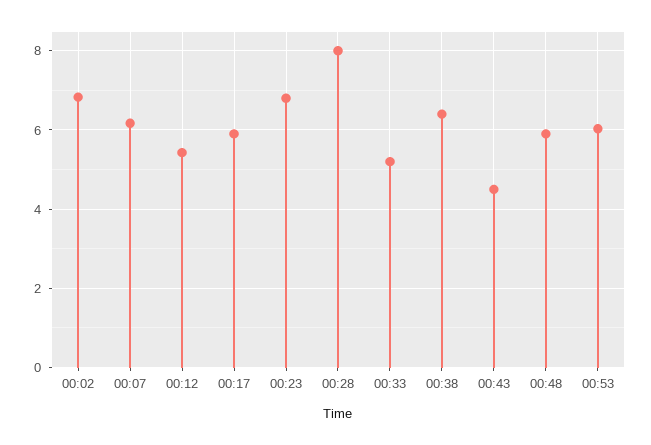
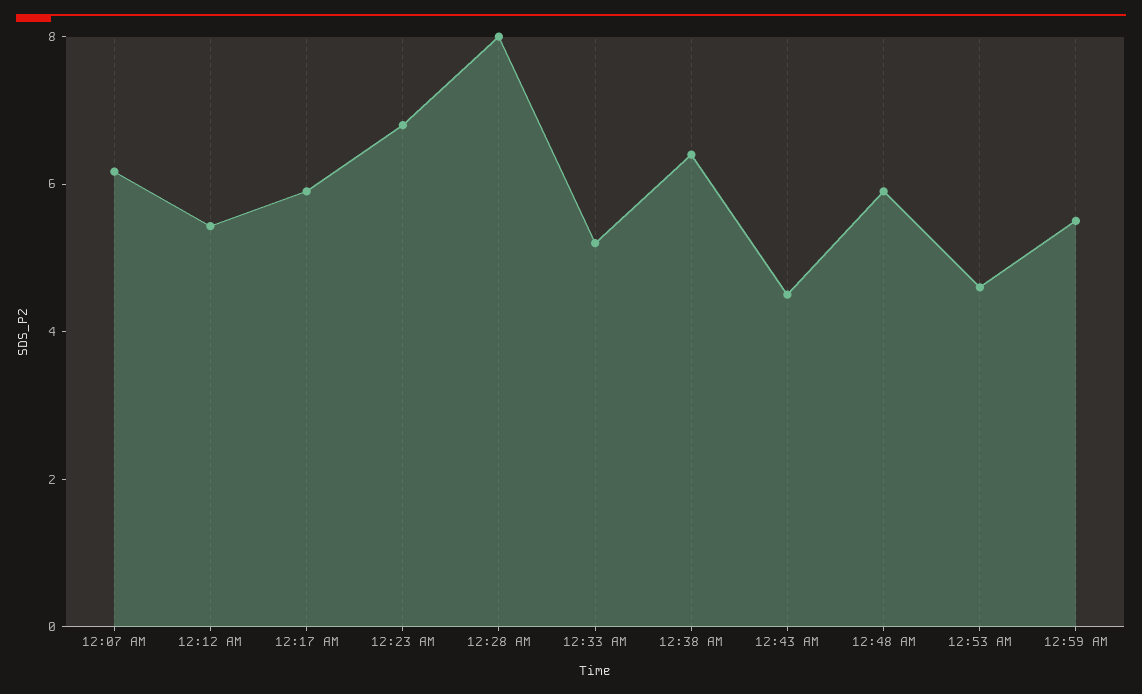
00:02: 6.8 -> none
00:53: 6 -> 4.5
12:59 AM: none -> 5.5

